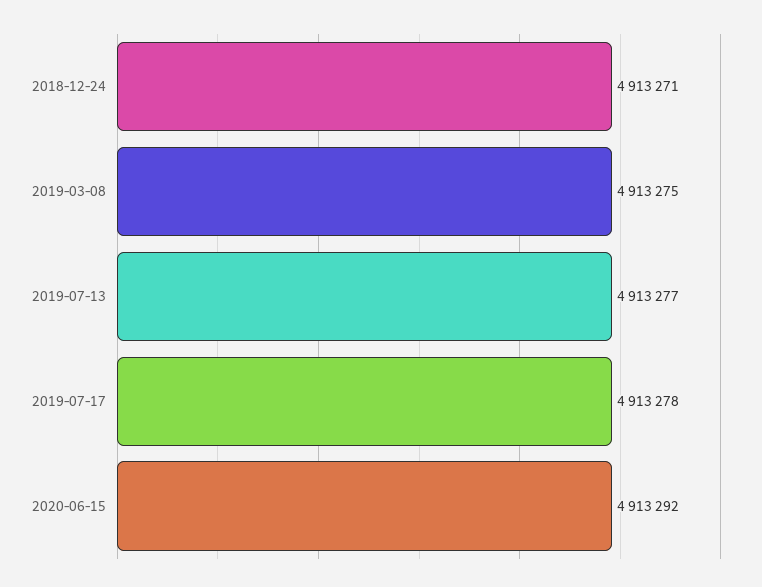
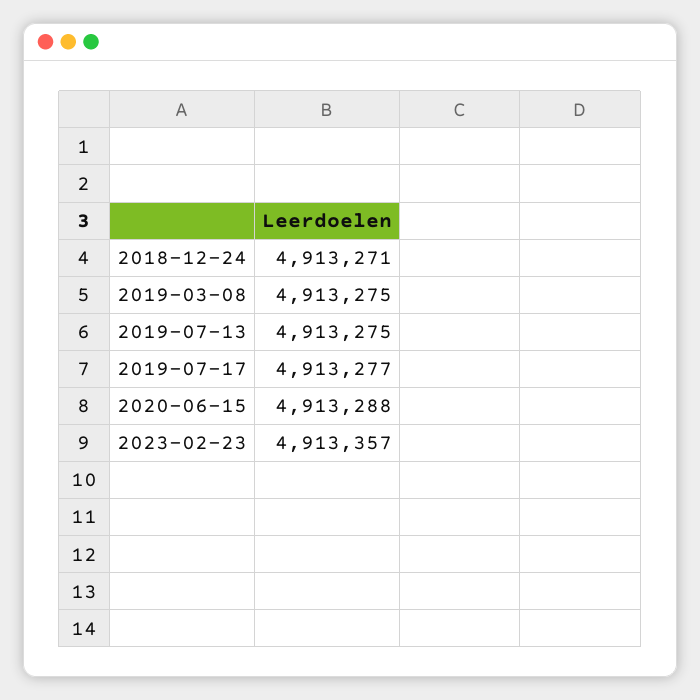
2019-07-13: 4913277 -> 4913275
2019-07-17: 4913278 -> 4913277
2020-06-15: 4913292 -> 4913288
2023-02-23: none -> 4913357

